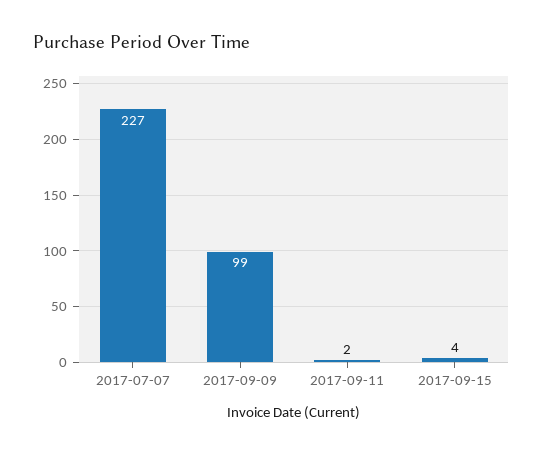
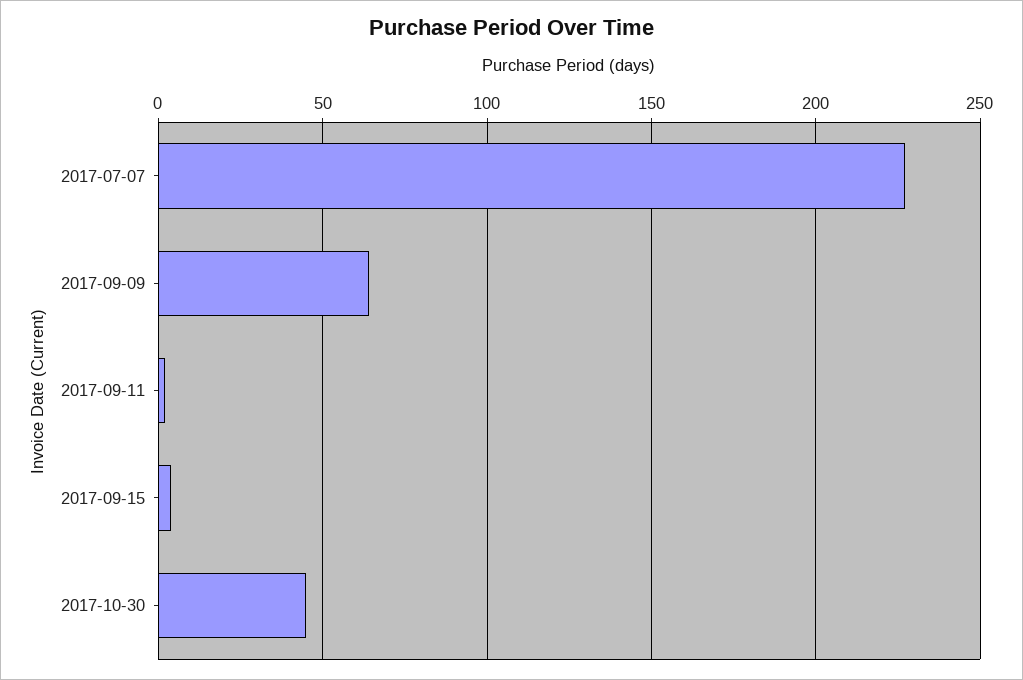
2017-09-09: 99 -> 65
2017-10-30: none -> 45

